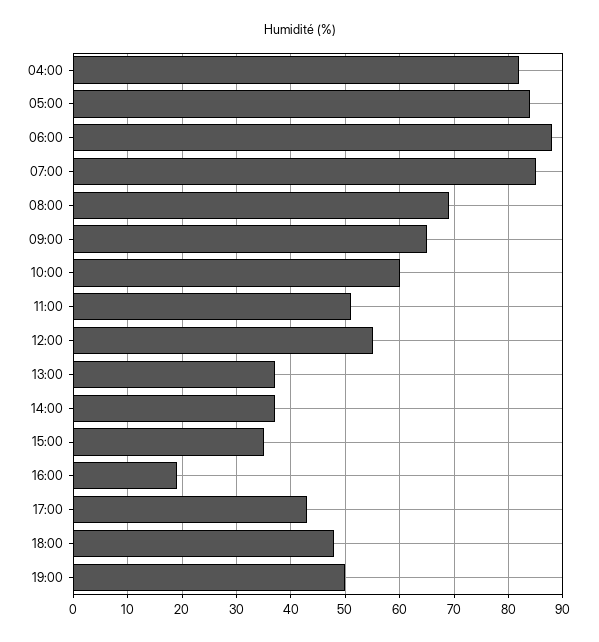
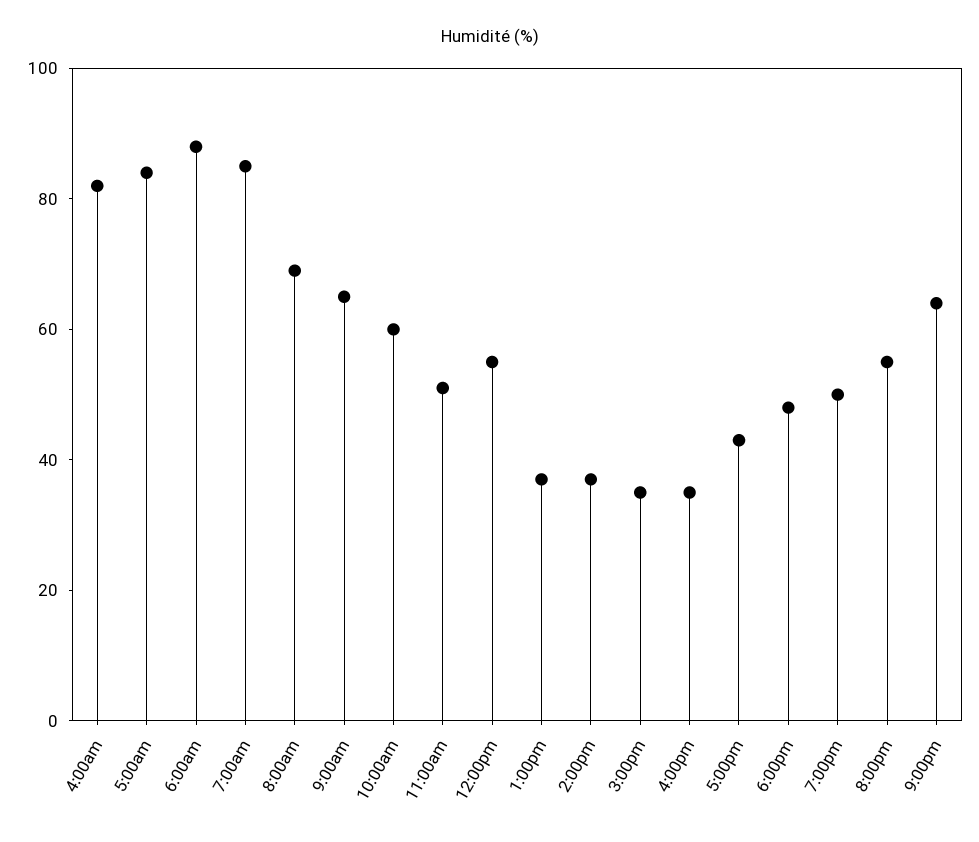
16:00: 20 -> 35
8:00pm: none -> 55
9:00pm: none -> 65

